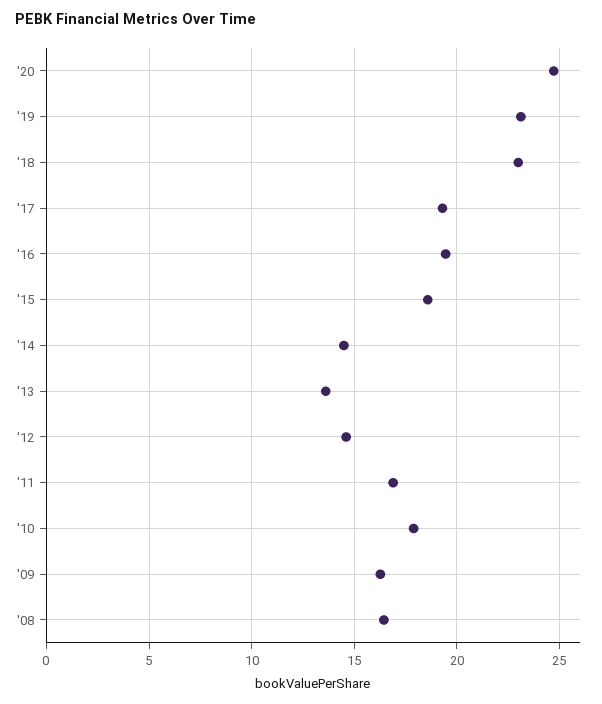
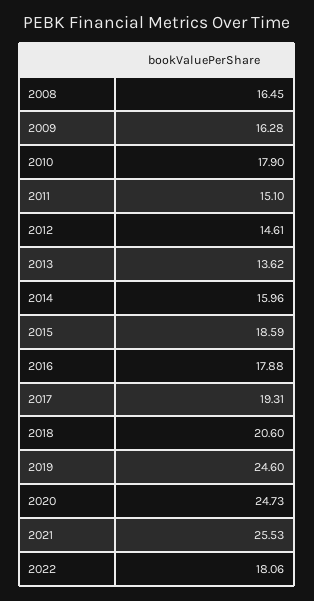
'19: 23 -> 24.6
'18: 23 -> 20.6
'16: 19.5 -> 17.88
'14: 14.5 -> 15.96
'11: 17 -> 15.1
2021: none -> 25.53
2022: none -> 18.06

